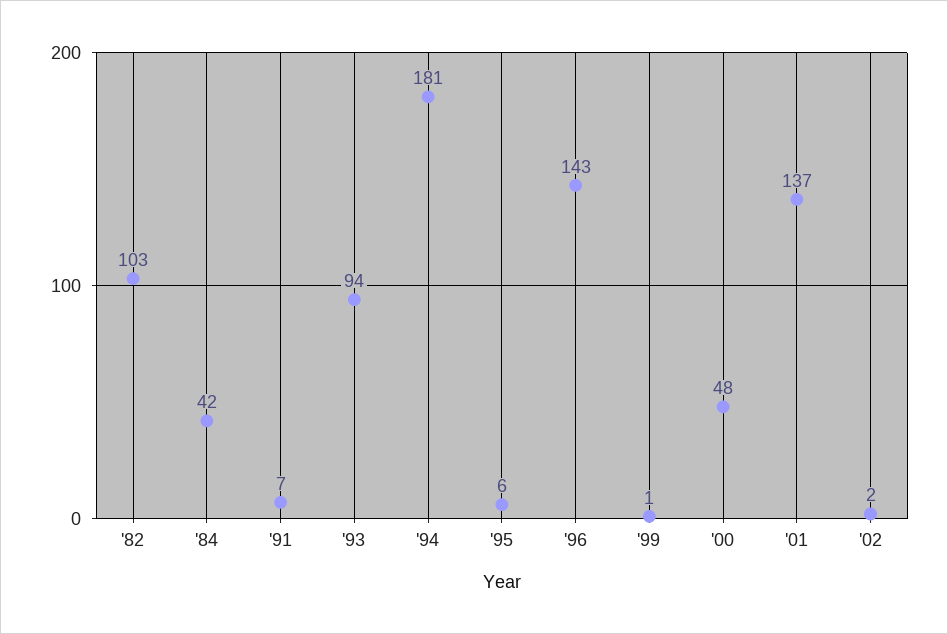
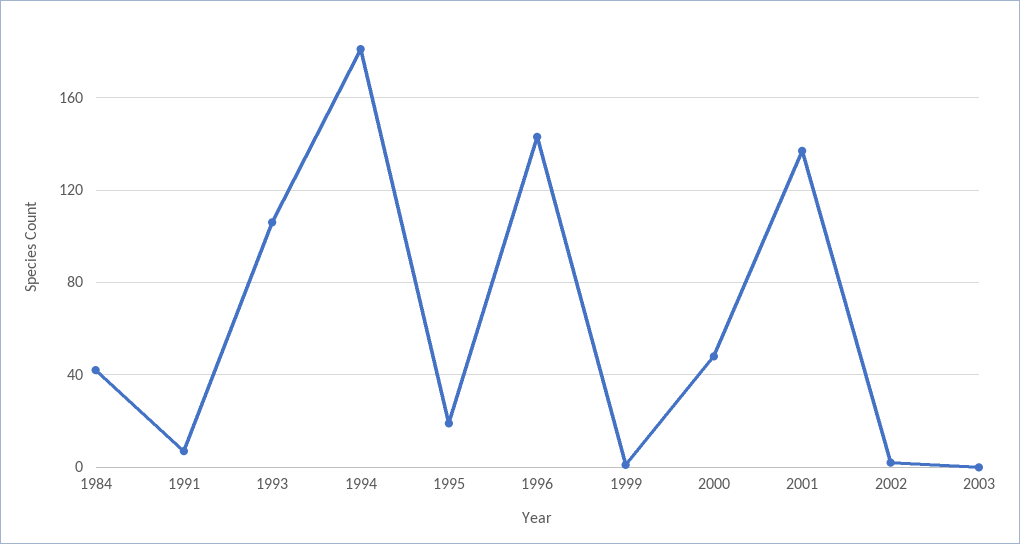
'82: 103 -> none
'93: 94 -> 105
'95: 6 -> 20
2003: none -> 0

